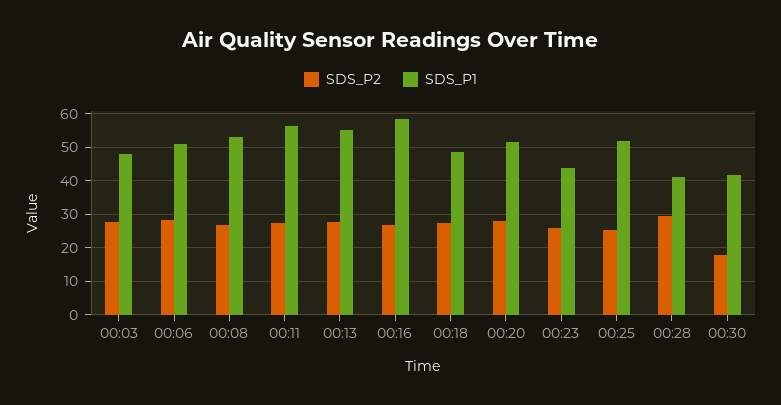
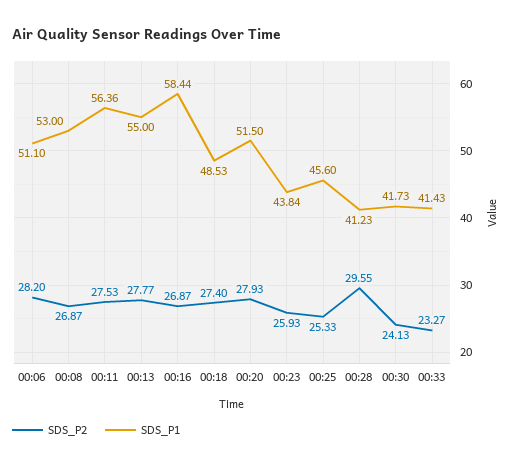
SDS_P2, 00:03: 28 -> none
SDS_P1, 00:03: 48 -> none
SDS_P1, 00:25: 52 -> 45.6
SDS_P2, 00:30: 18 -> 24.13
SDS_P2, 00:33: none -> 23.27
SDS_P1, 00:33: none -> 41.43

